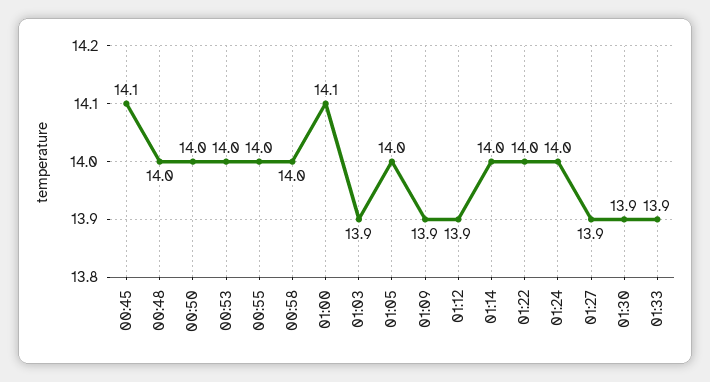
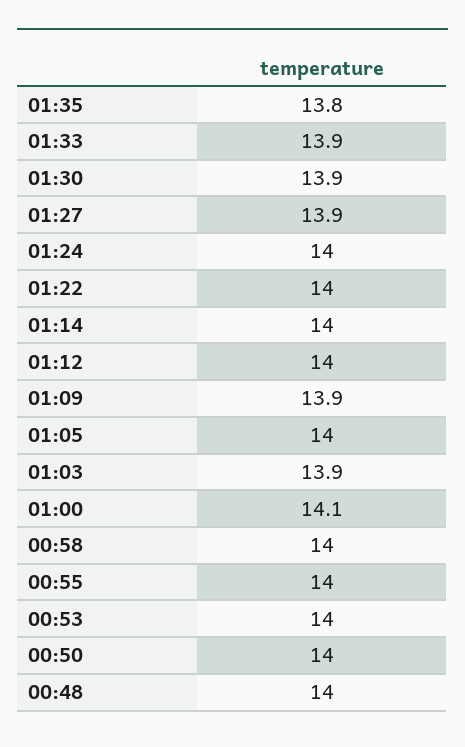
00:45: 14.1 -> none
01:12: 13.9 -> 14
01:35: none -> 13.8

